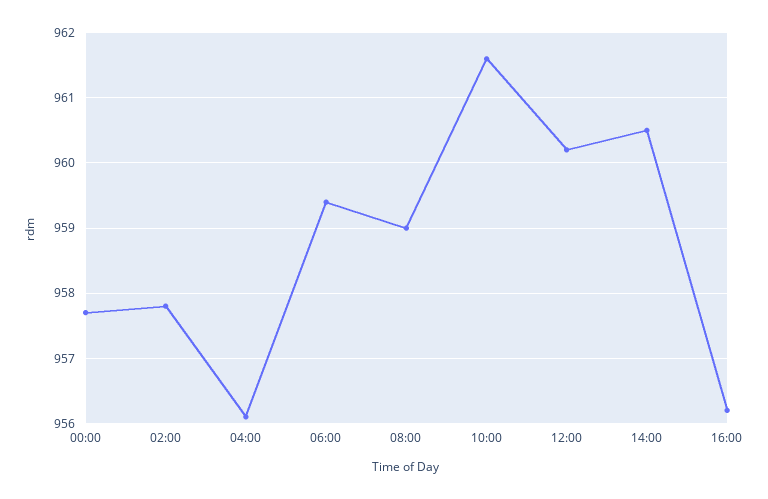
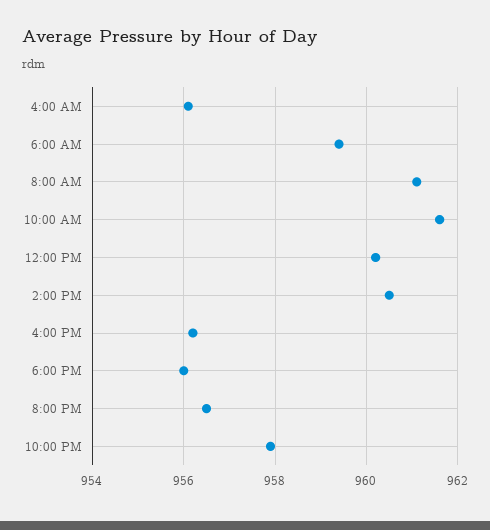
00:00: 957.7 -> none
02:00: 957.8 -> none
08:00: 959 -> 961
6:00 PM: none -> 956
8:00 PM: none -> 956.5
10:00 PM: none -> 958

